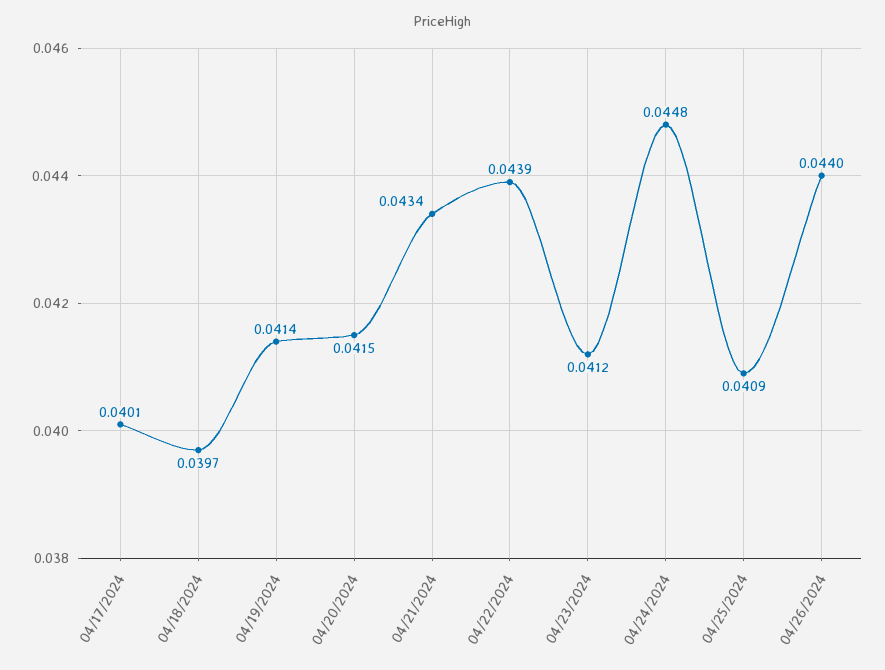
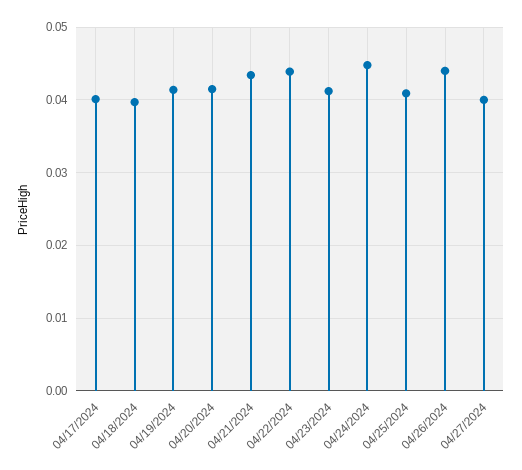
04/27/2024: none -> 0.04

